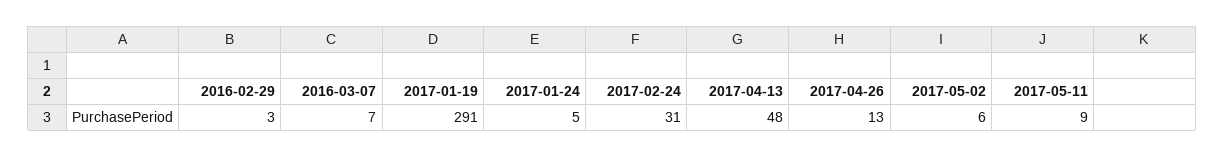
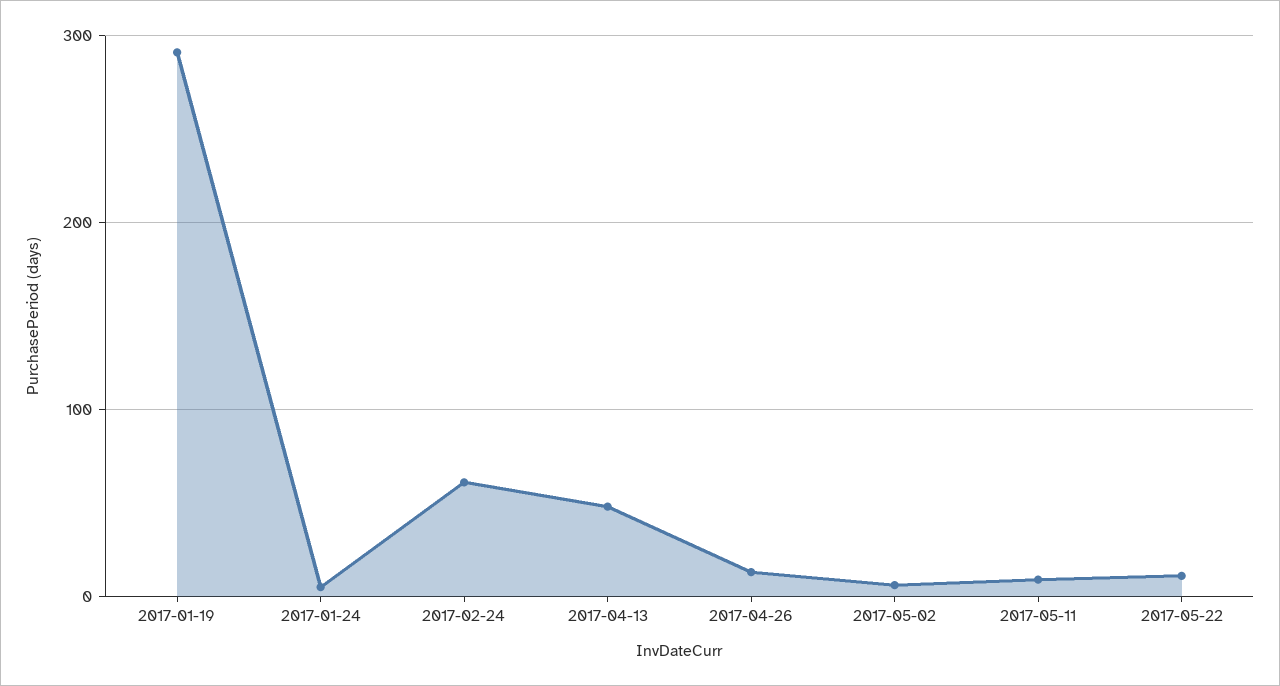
2016-02-29: 3 -> none
2016-03-07: 7 -> none
2017-02-24: 31 -> 60
2017-05-22: none -> 10

